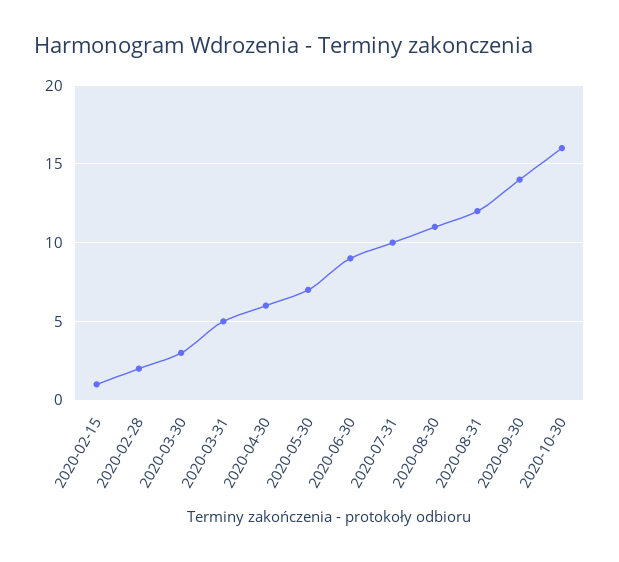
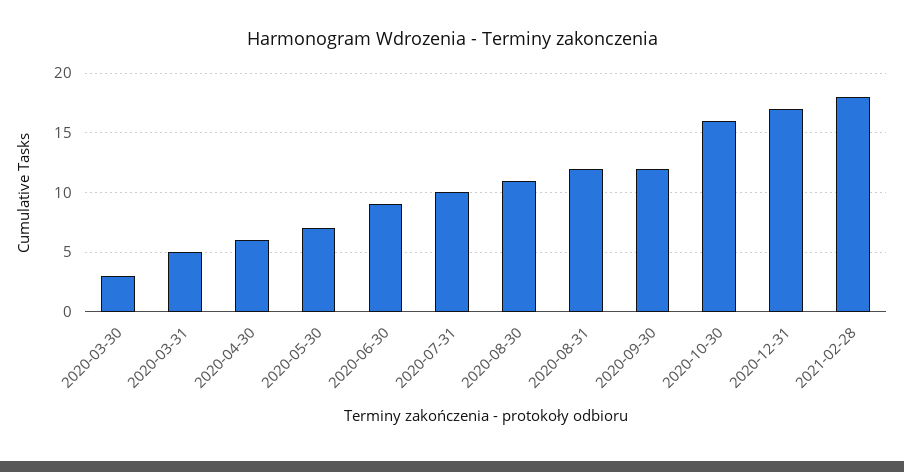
2020-02-15: 1 -> none
2020-02-28: 2 -> none
2020-09-30: 14 -> 12
2020-12-31: none -> 17
2021-02-28: none -> 18

